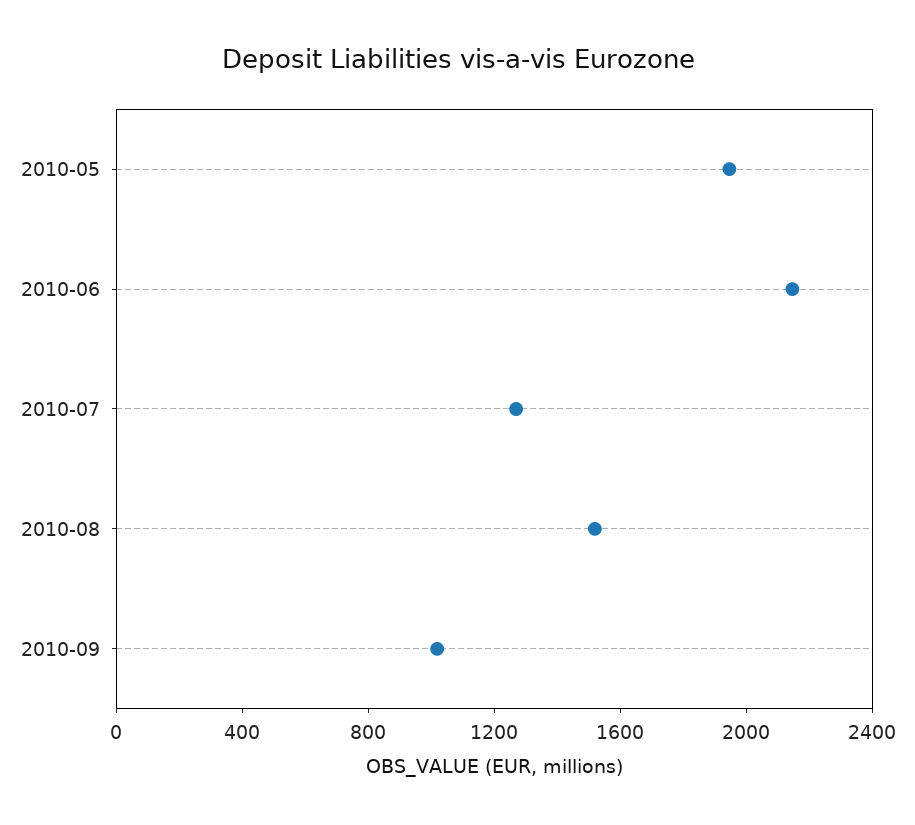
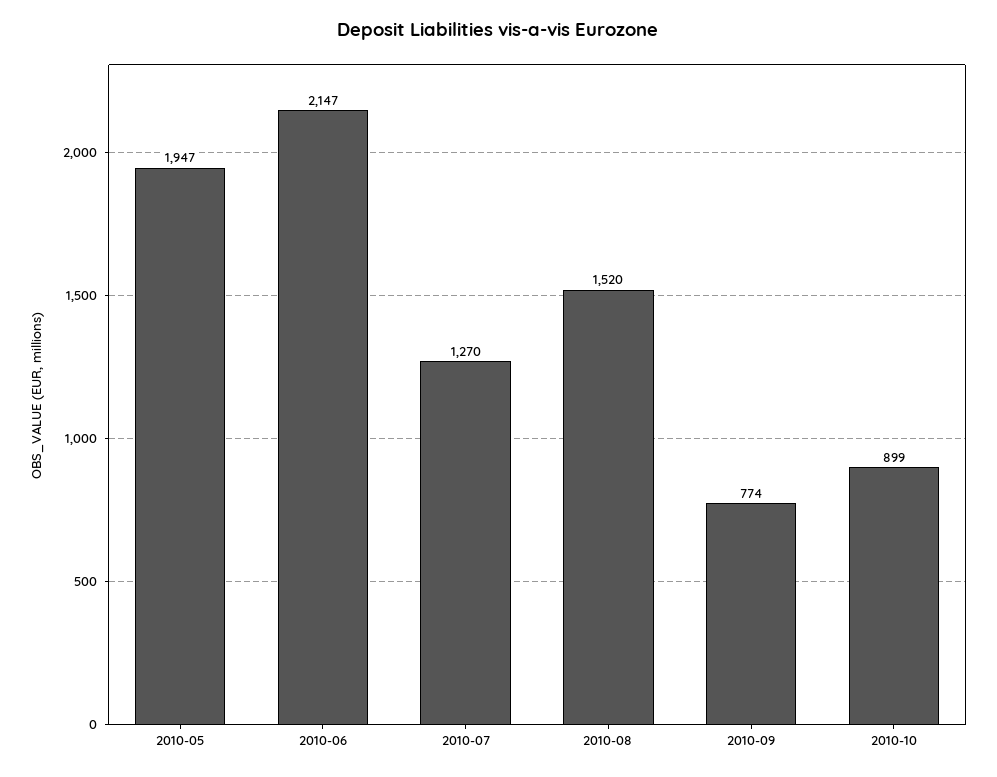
2010-09: 1000 -> 774
2010-10: none -> 899

